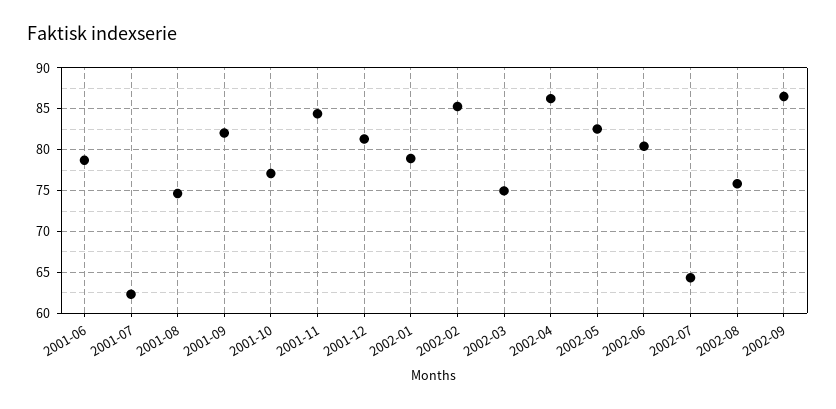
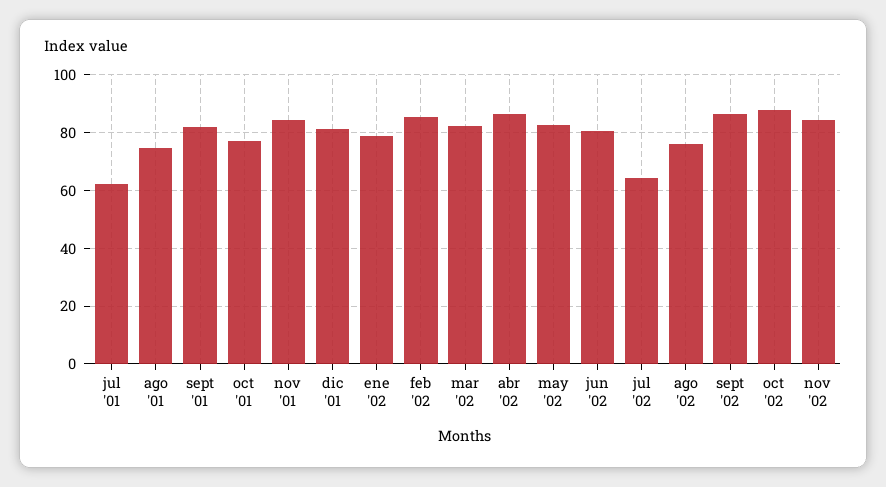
2001-06: 79 -> none
2002-03: 75 -> 82.5
oct '02: none -> 87.5
nov '02: none -> 85

